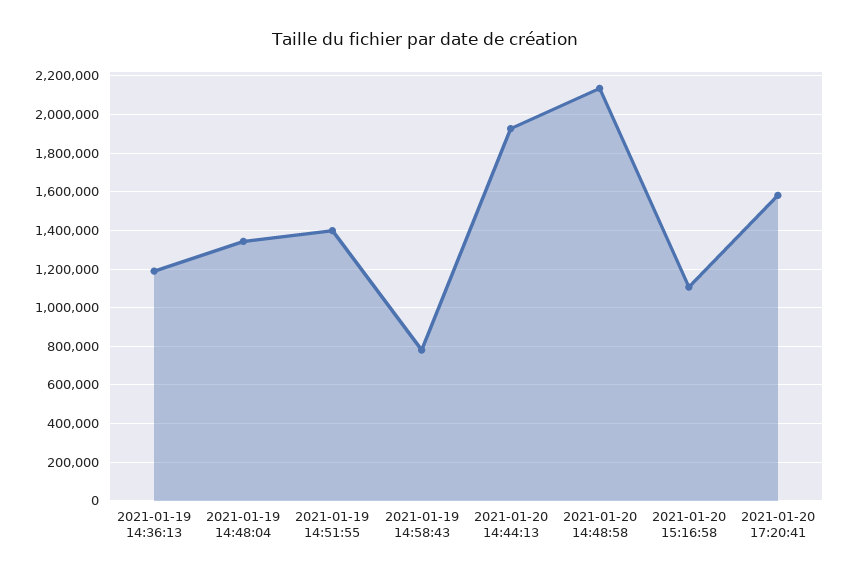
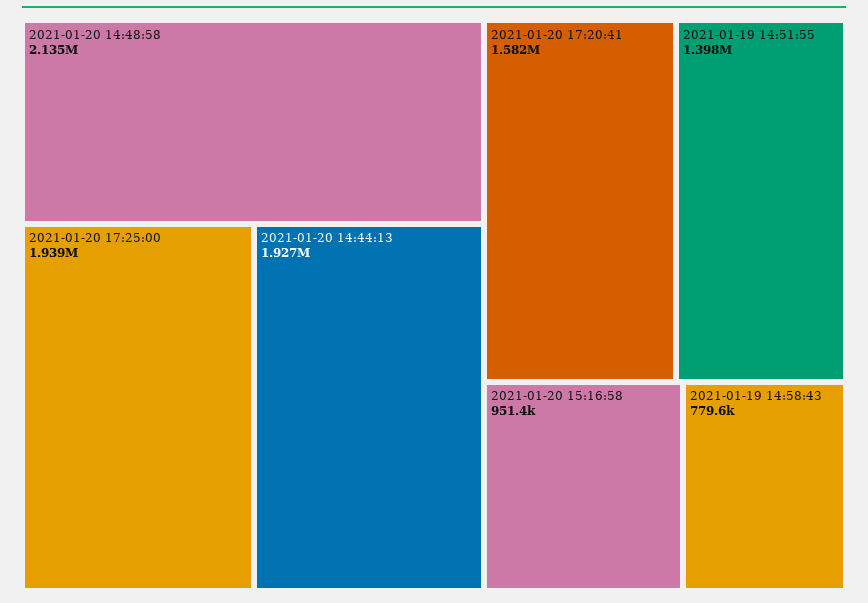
2021-01-19 14:36:13: 1200000 -> none
2021-01-19 14:48:04: 1350000 -> none
2021-01-20 15:16:58: 1100000 -> 951400
2021-01-20 17:25:00: none -> 1939000

